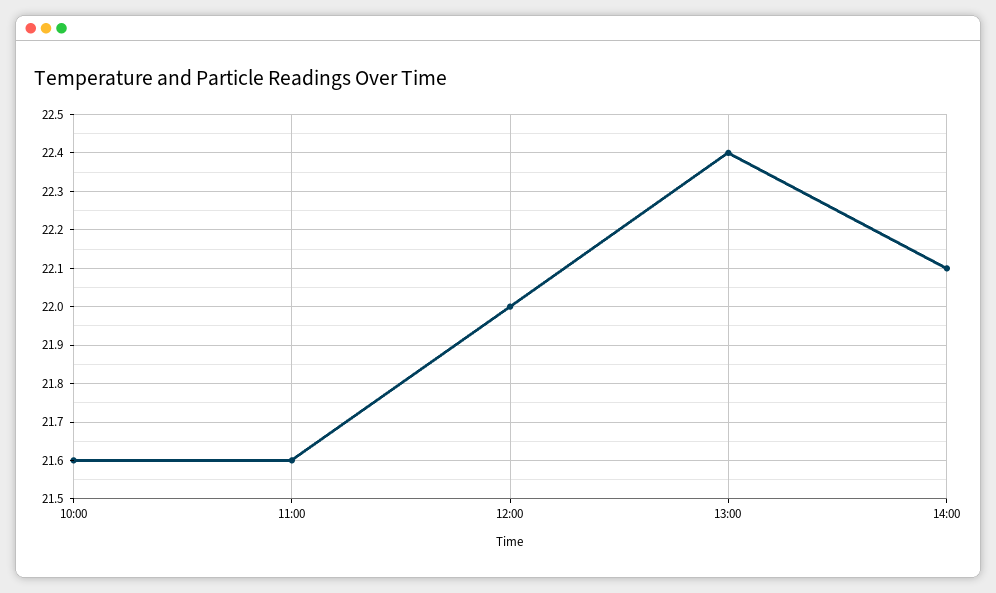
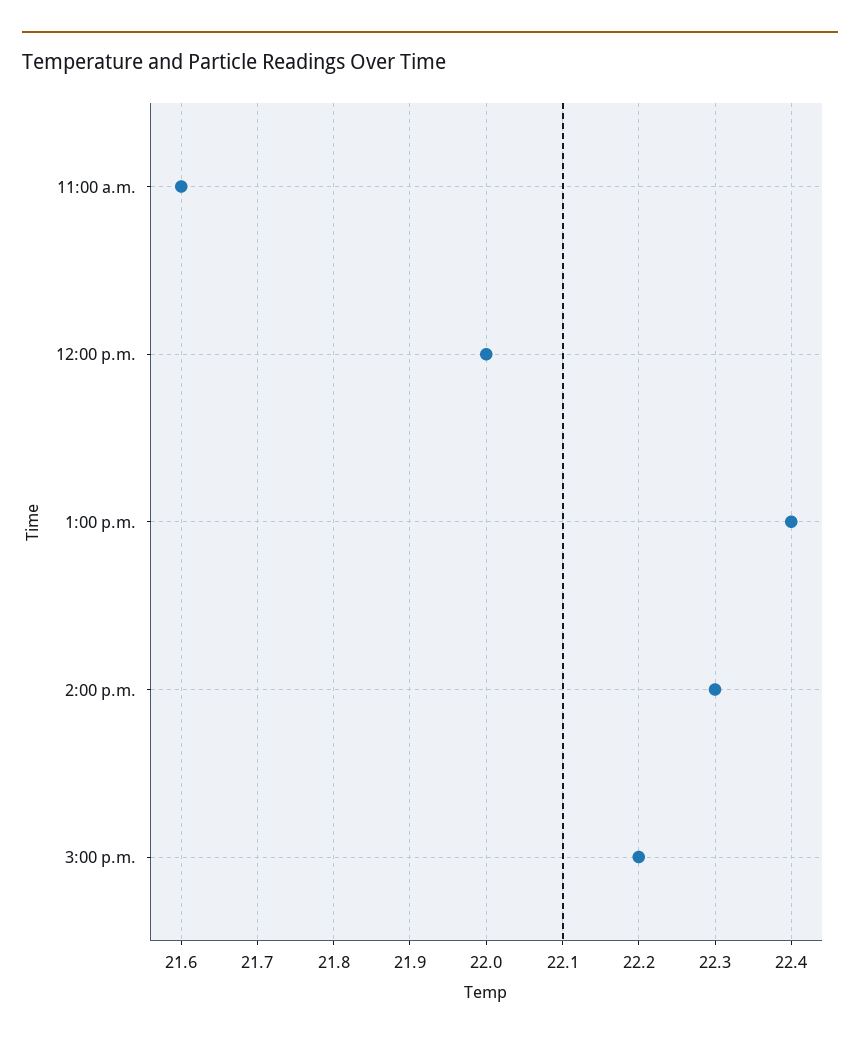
10:00: 21.6 -> none
14:00: 22.1 -> 22.3
3:00 p.m.: none -> 22.2

